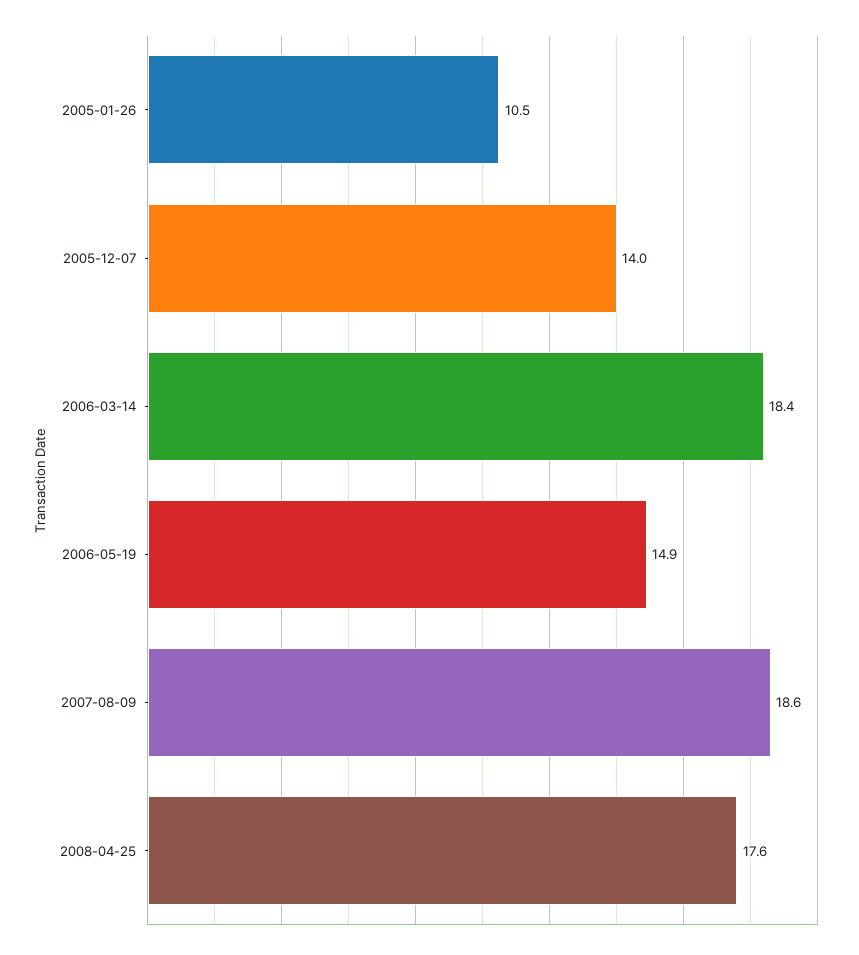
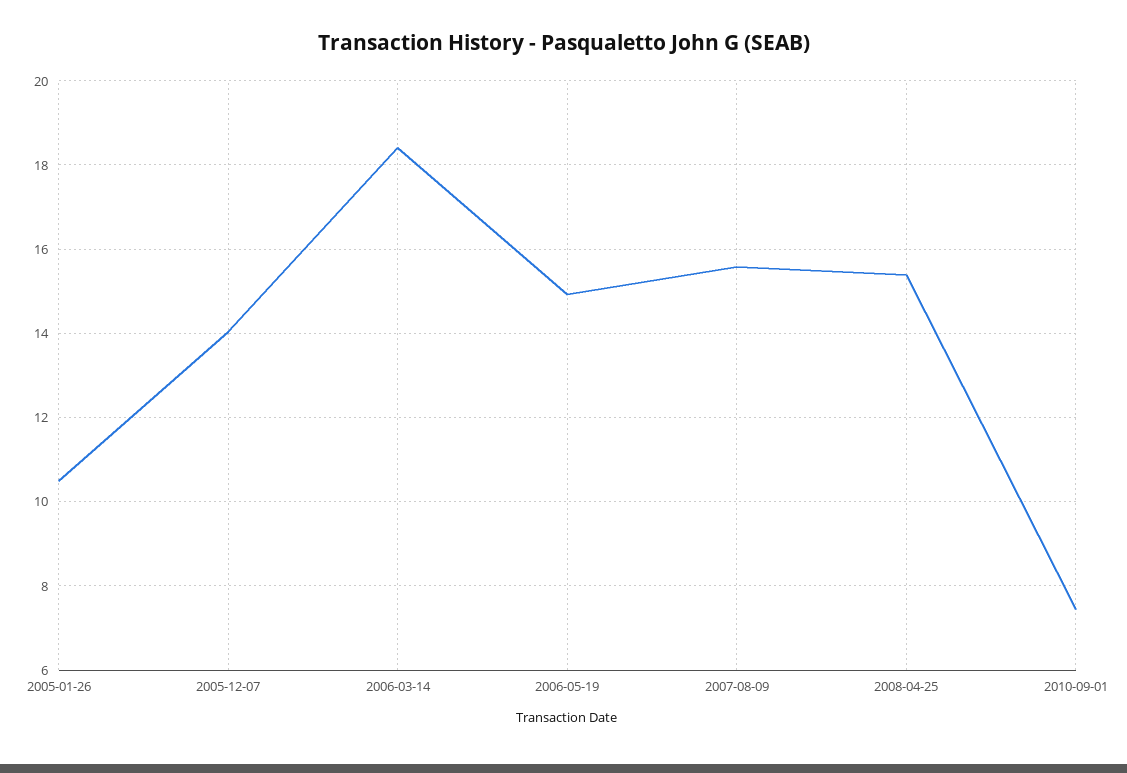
2007-08-09: 18.6 -> 15.6
2008-04-25: 17.6 -> 15.4
2010-09-01: none -> 7.4

